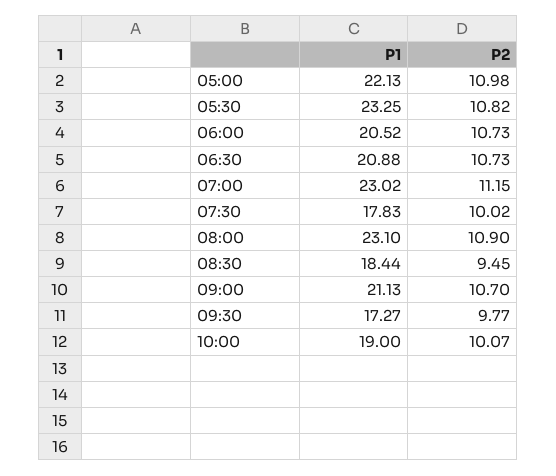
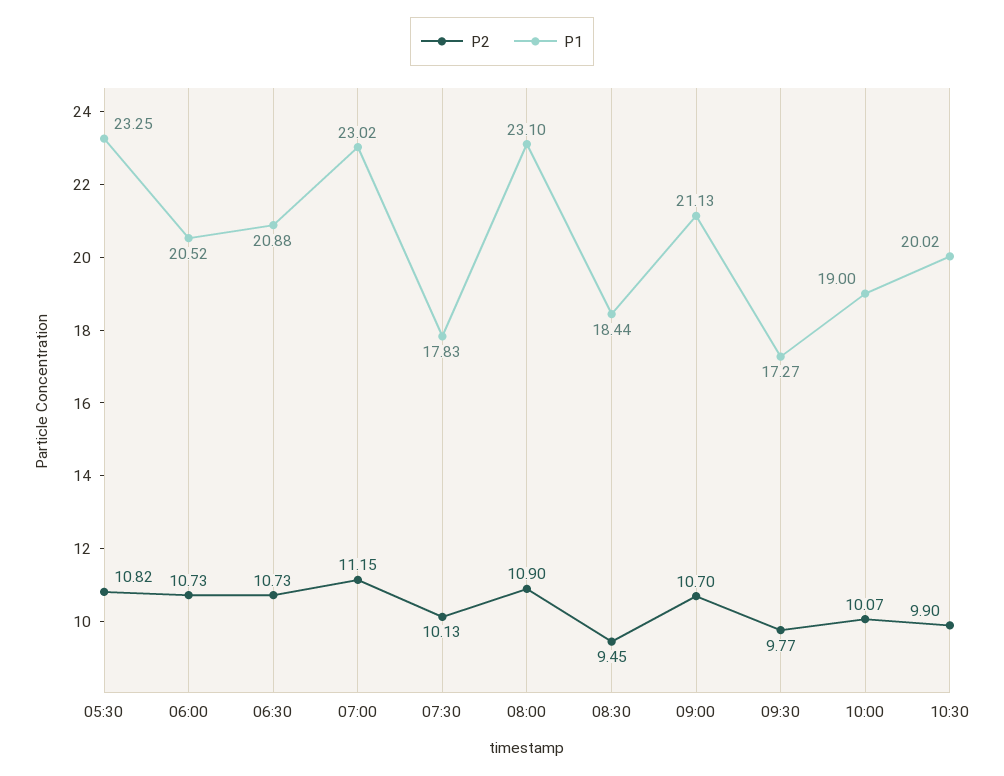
P1, 05:00: 22.13 -> none
P2, 05:00: 10.98 -> none
P2, 07:30: 10.02 -> 10.13
P2, 10:30: none -> 9.9
P1, 10:30: none -> 20.02

